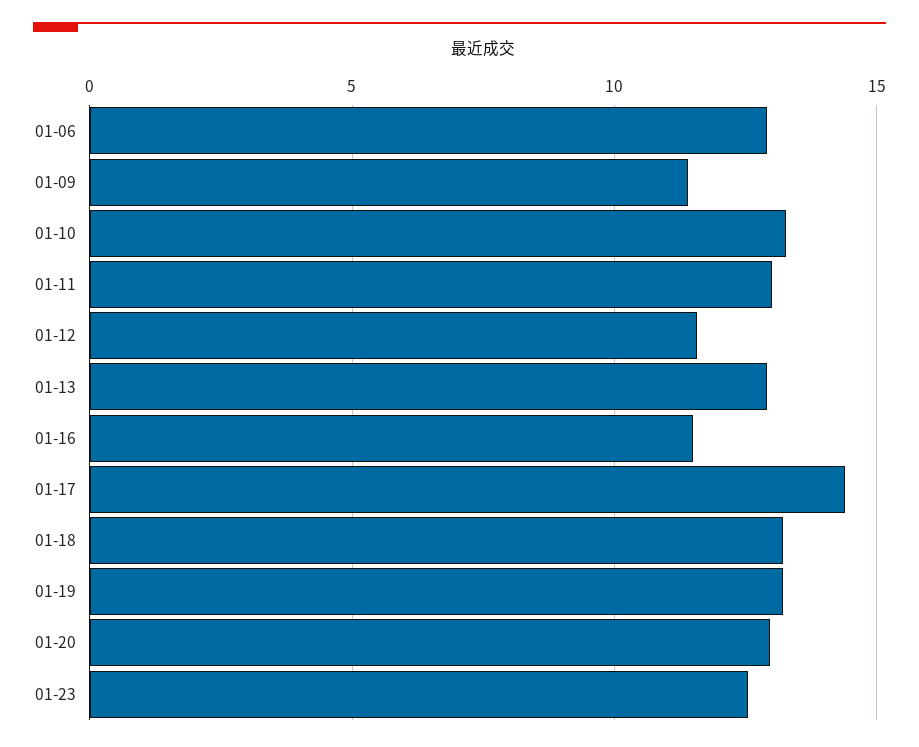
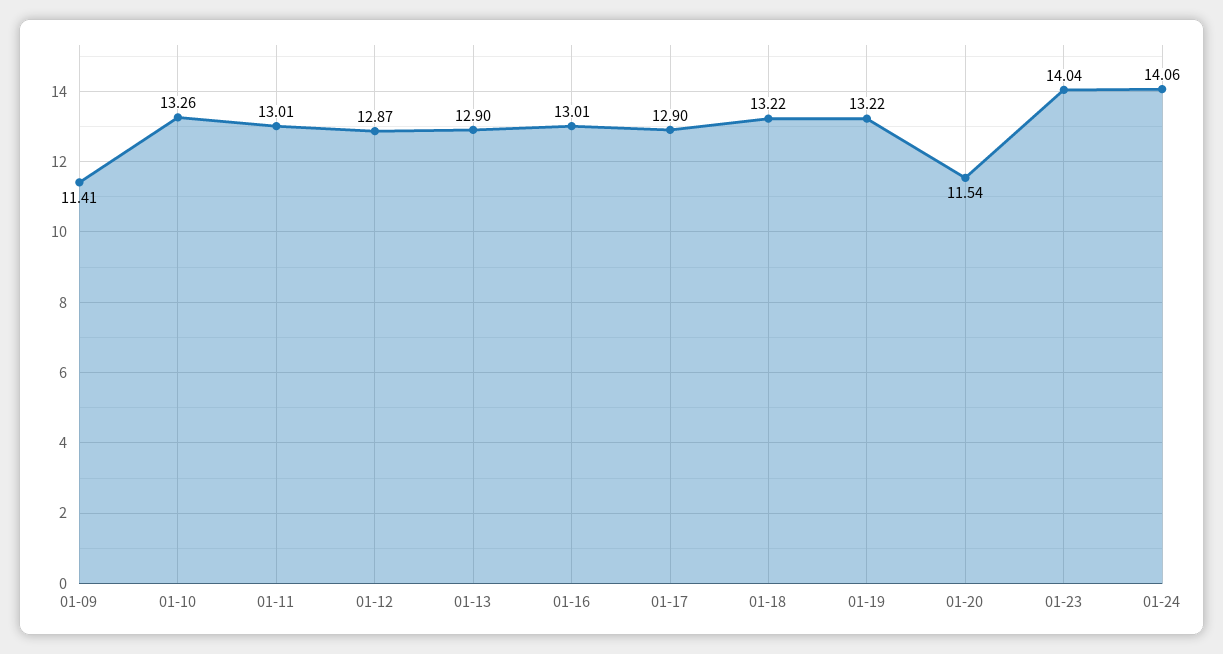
01-06: 13 -> none
01-12: 11.5 -> 12.87
01-16: 11.5 -> 13.01
01-17: 14.5 -> 12.9
01-20: 13 -> 11.54
01-23: 12.5 -> 14.04
01-24: none -> 14.06

